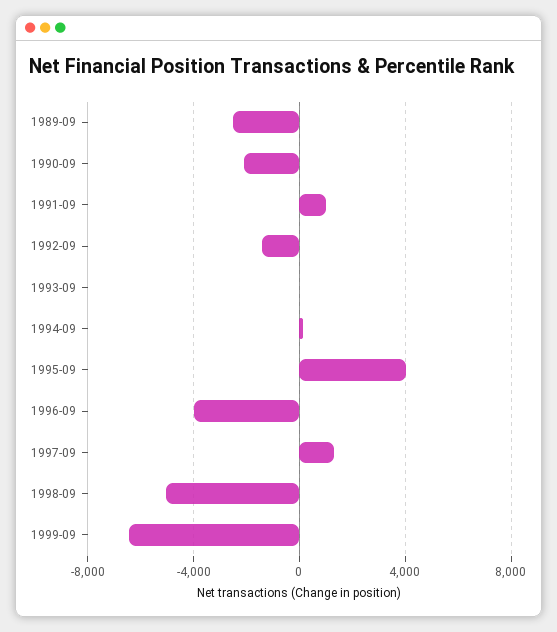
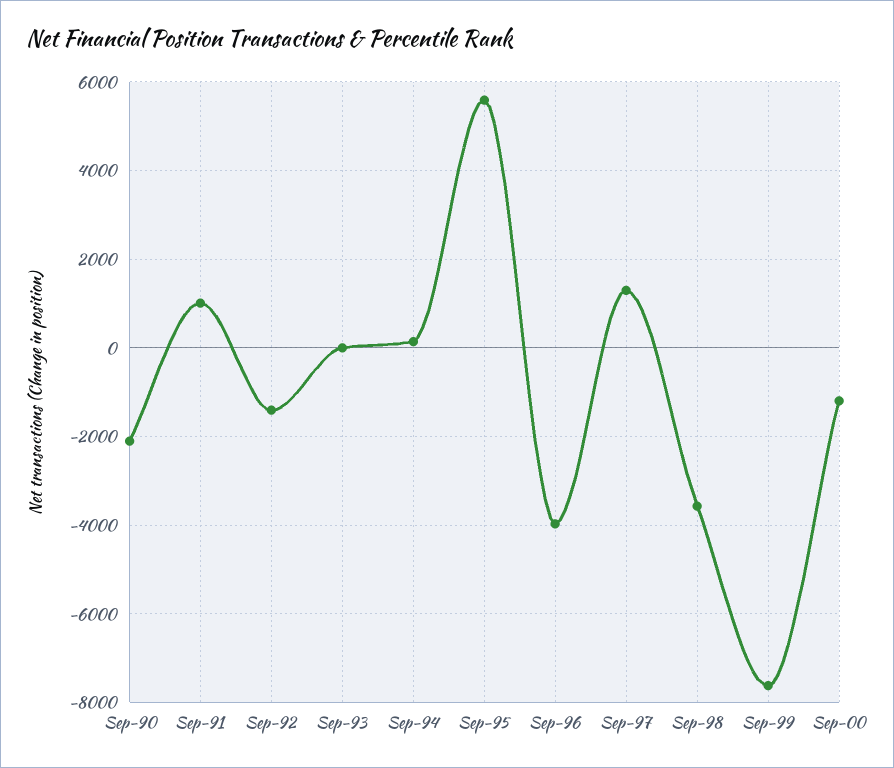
1989-09: -2500 -> none
1995-09: 4000 -> 5600
1998-09: -5000 -> -3600
1999-09: -6500 -> -7600
Sep-00: none -> -1200

